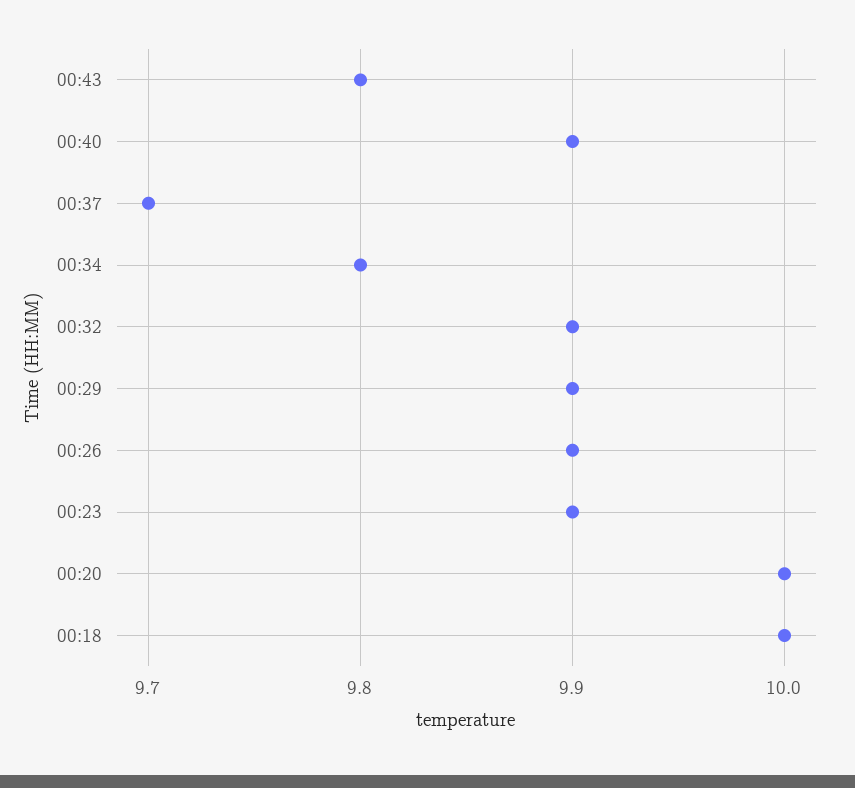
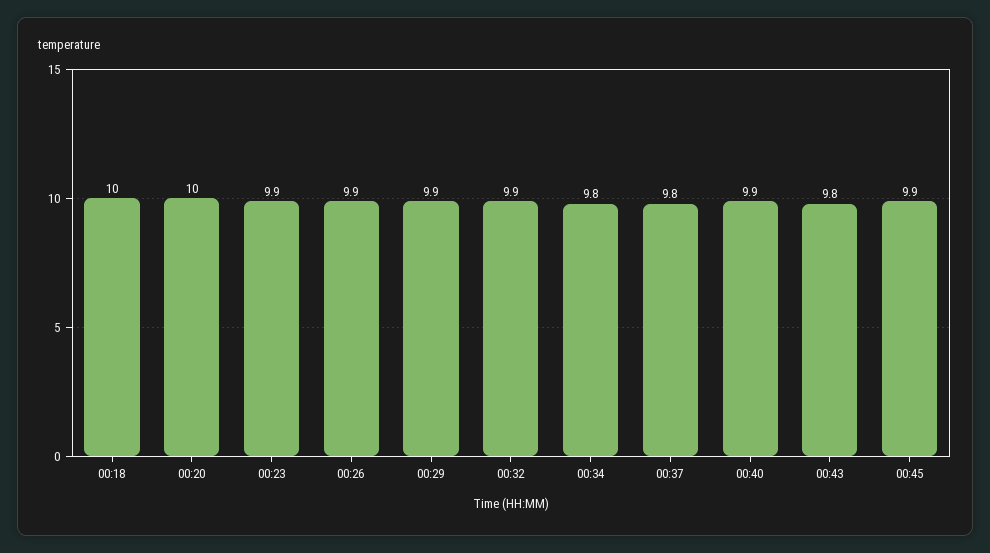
00:37: 9.7 -> 9.8
00:45: none -> 9.9

